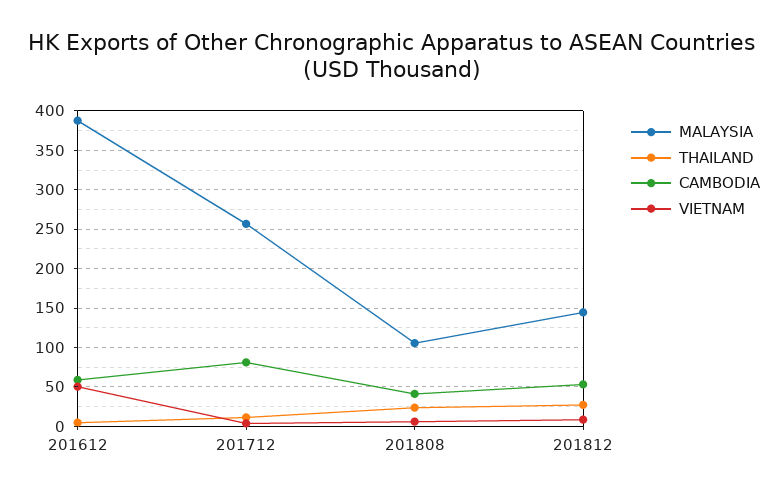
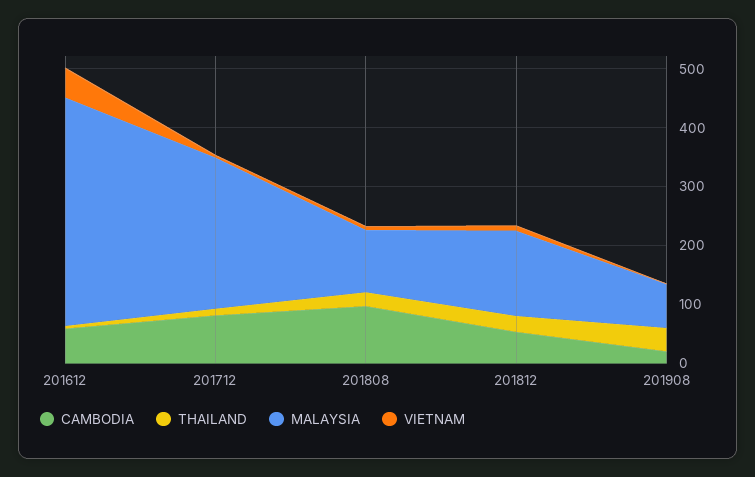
CAMBODIA, 201808: 40 -> 100
CAMBODIA, 201908: none -> 20
THAILAND, 201908: none -> 40
MALAYSIA, 201908: none -> 80
VIETNAM, 201908: none -> 0

